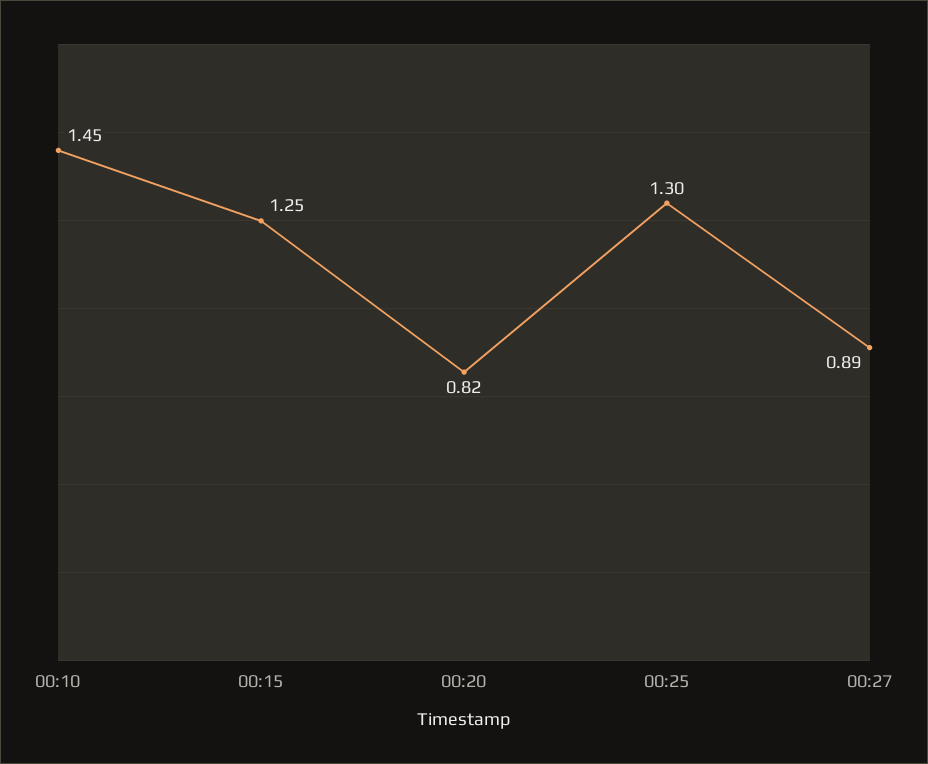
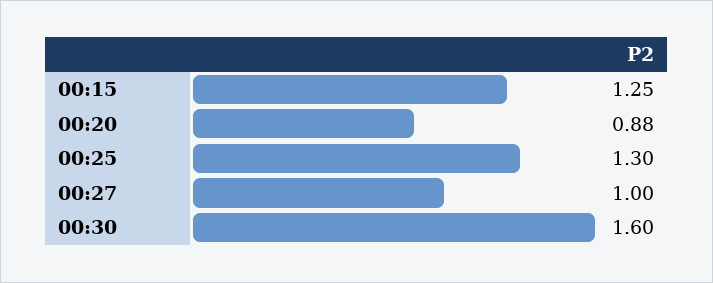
00:10: 1.45 -> none
00:20: 0.82 -> 0.88
00:27: 0.89 -> 1
00:30: none -> 1.6

